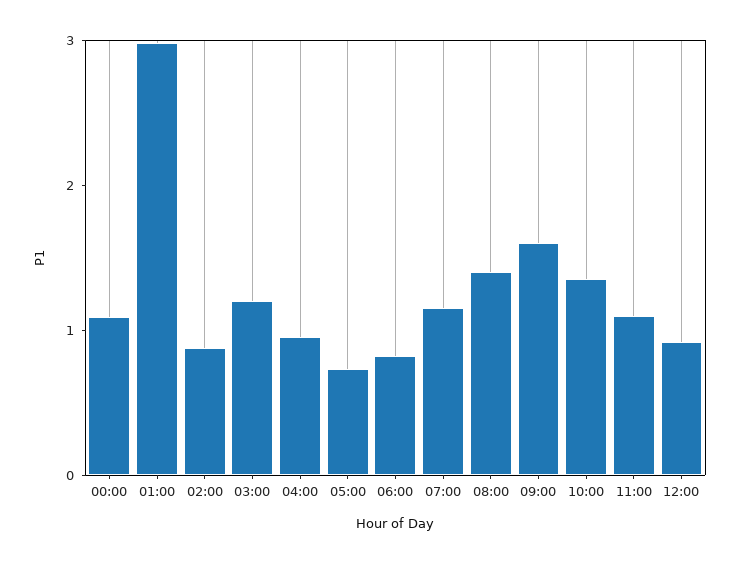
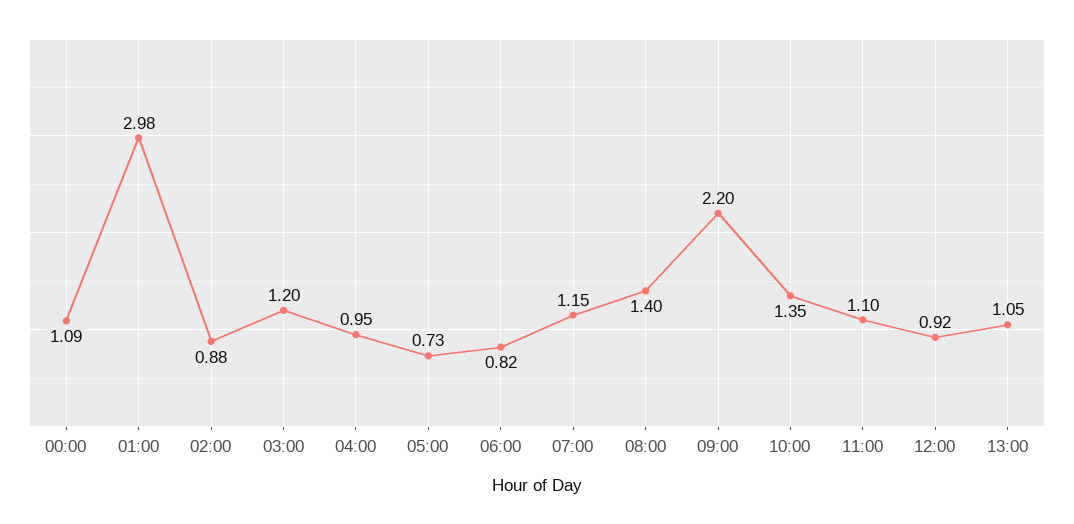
09:00: 1.6 -> 2.2
13:00: none -> 1.05

